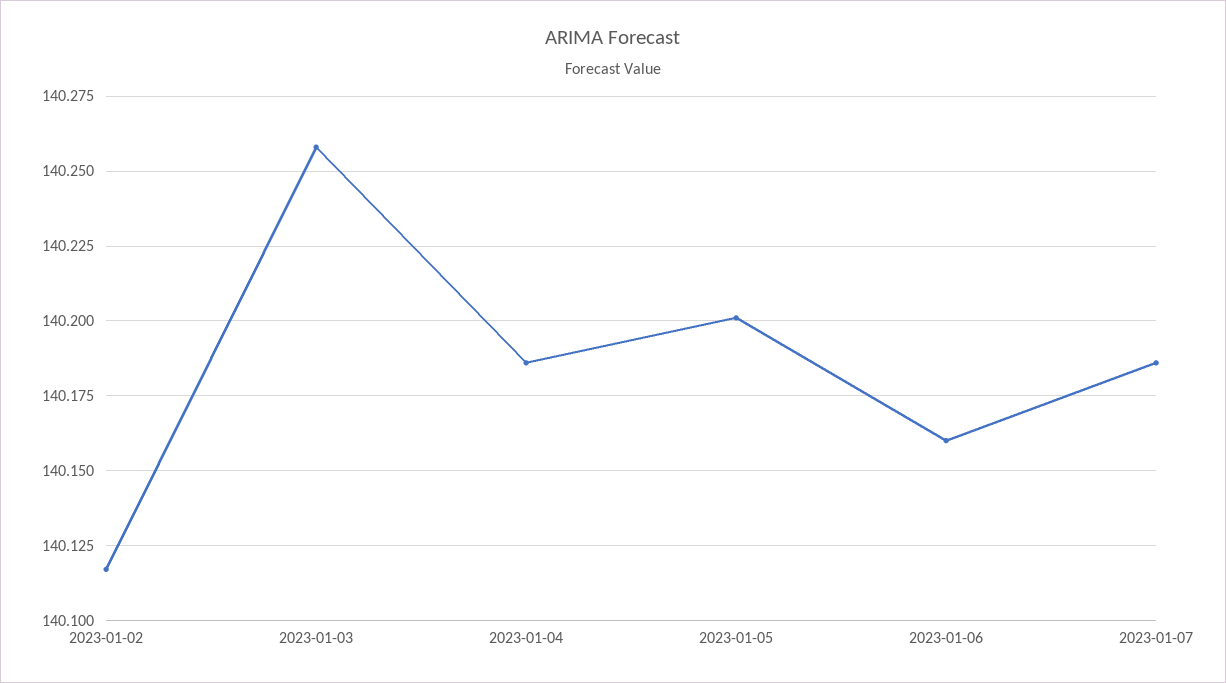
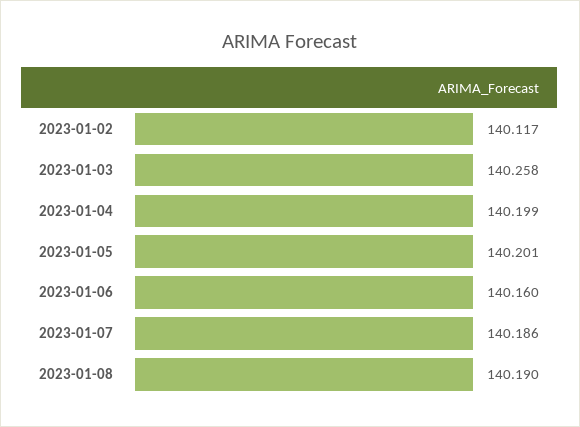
2023-01-04: 140.185 -> 140.199
2023-01-08: none -> 140.19

